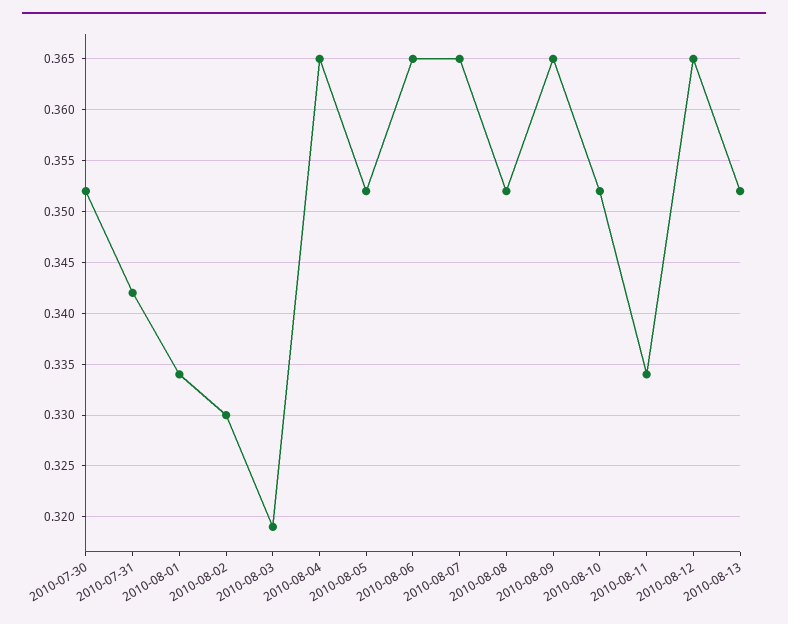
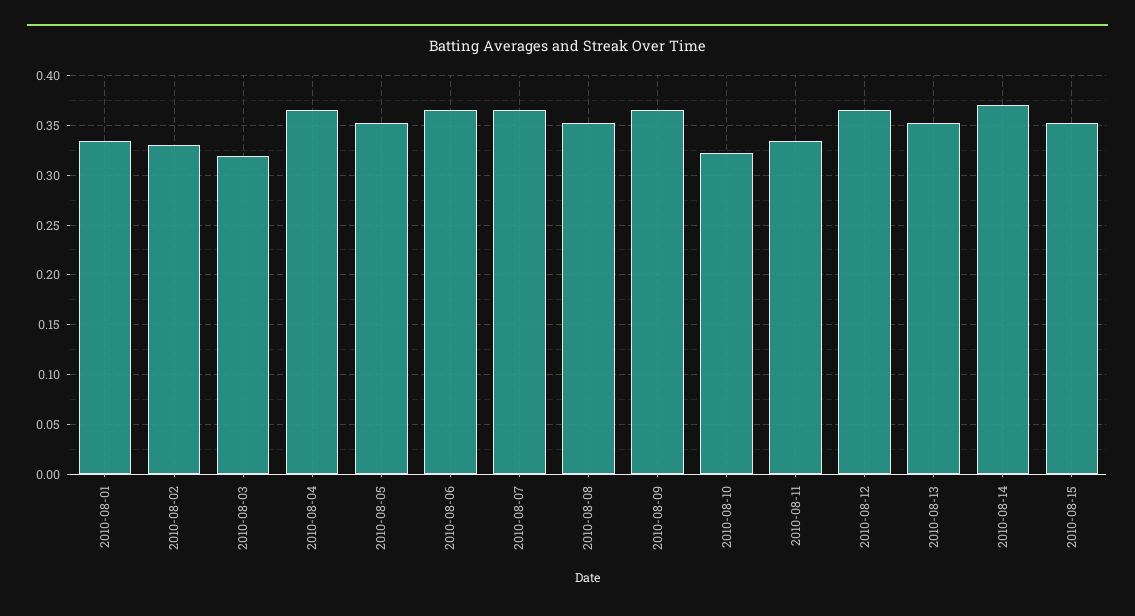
2010-07-30: 0.352 -> none
2010-07-31: 0.342 -> none
2010-08-10: 0.352 -> 0.32
2010-08-14: none -> 0.37
2010-08-15: none -> 0.35

